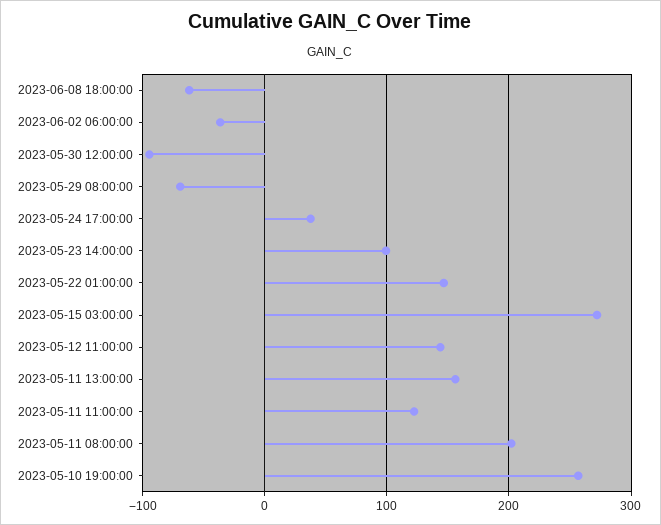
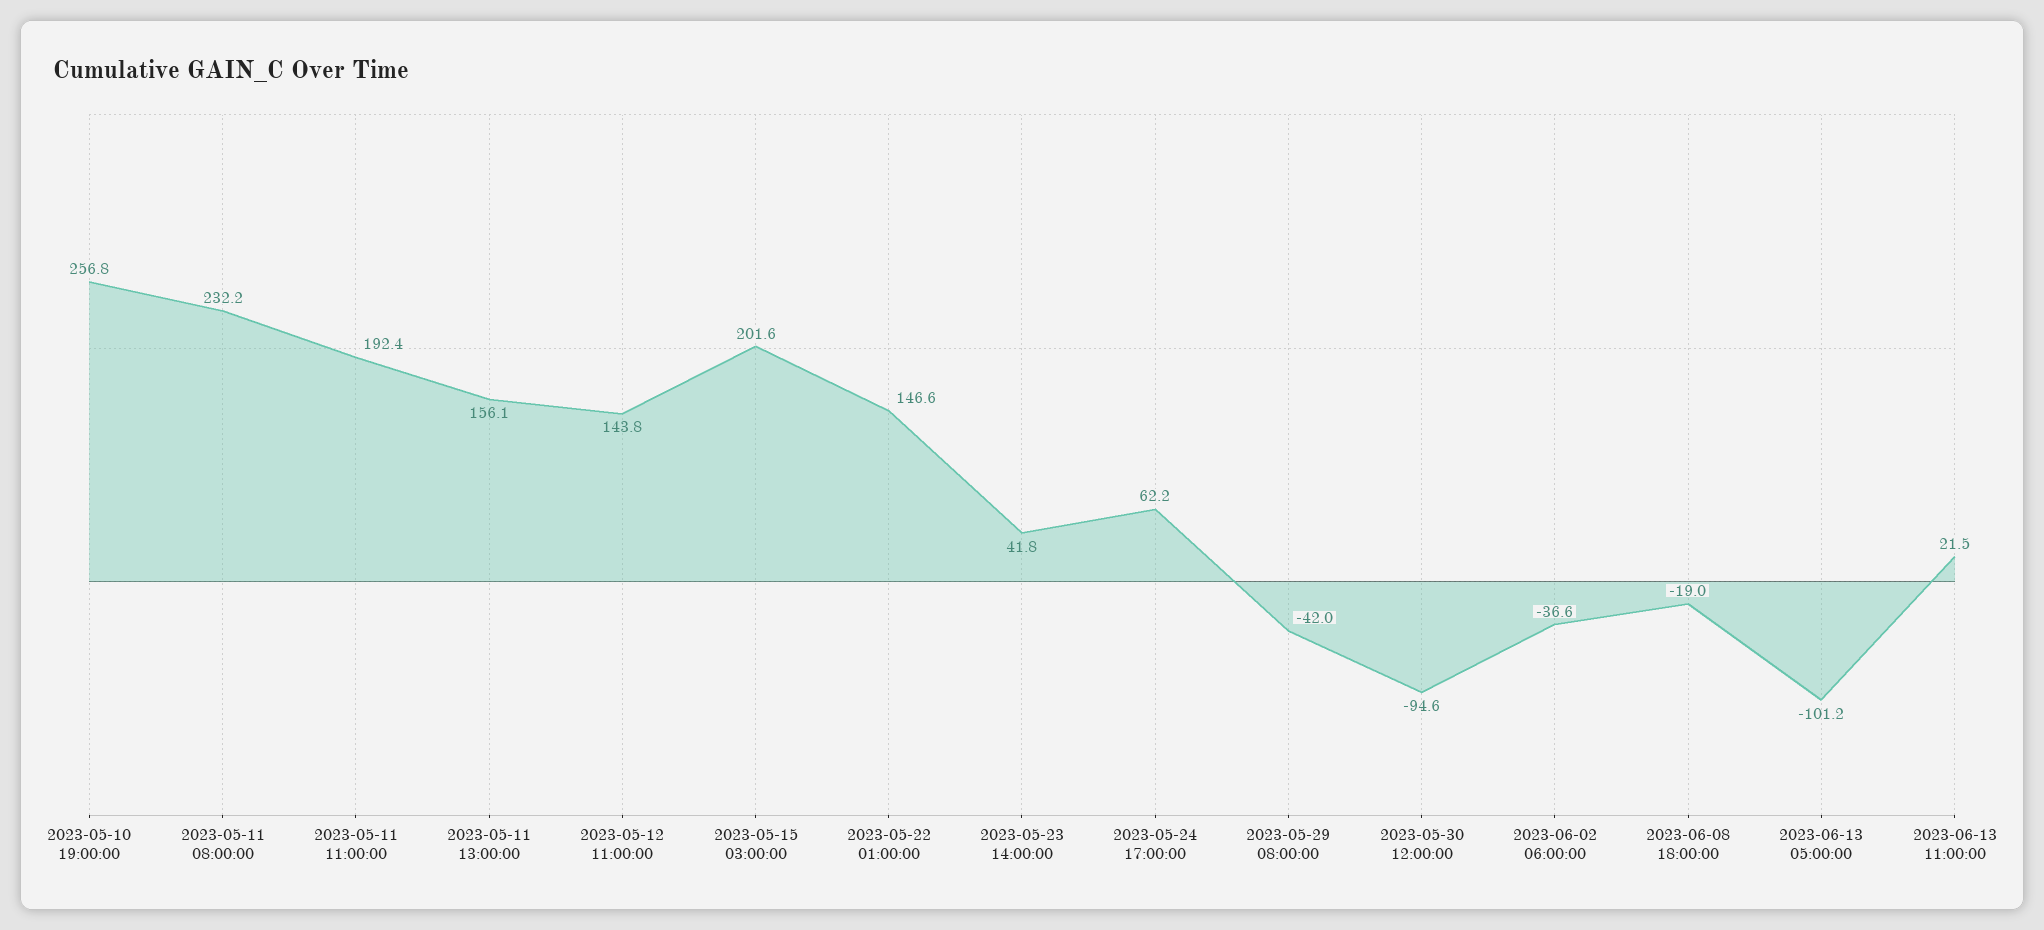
2023-06-08 18:00:00: -60 -> -19
2023-05-29 08:00:00: -70 -> -42
2023-05-24 17:00:00: 40 -> 62.2
2023-05-23 14:00:00: 100 -> 41.8
2023-05-15 03:00:00: 270 -> 201.6
2023-05-11 11:00:00: 120 -> 192.4
2023-05-11 08:00:00: 200 -> 232.2
2023-06-13 05:00:00: none -> -101.2
2023-06-13 11:00:00: none -> 21.5

